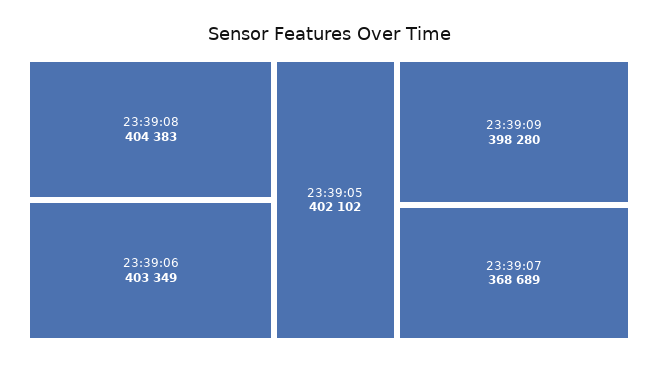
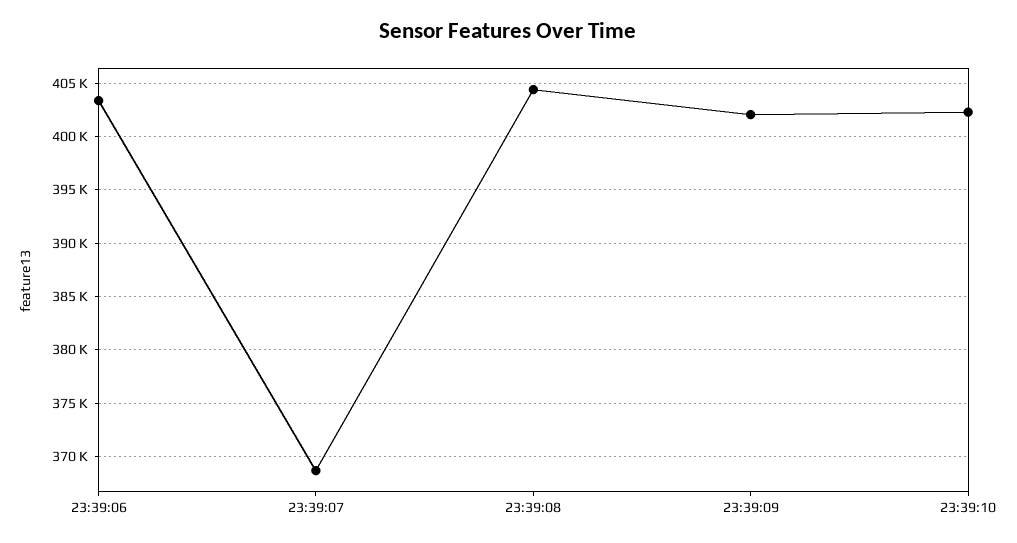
23:39:05: 402102 -> none
23:39:09: 398280 -> 402000
23:39:10: none -> 402000

